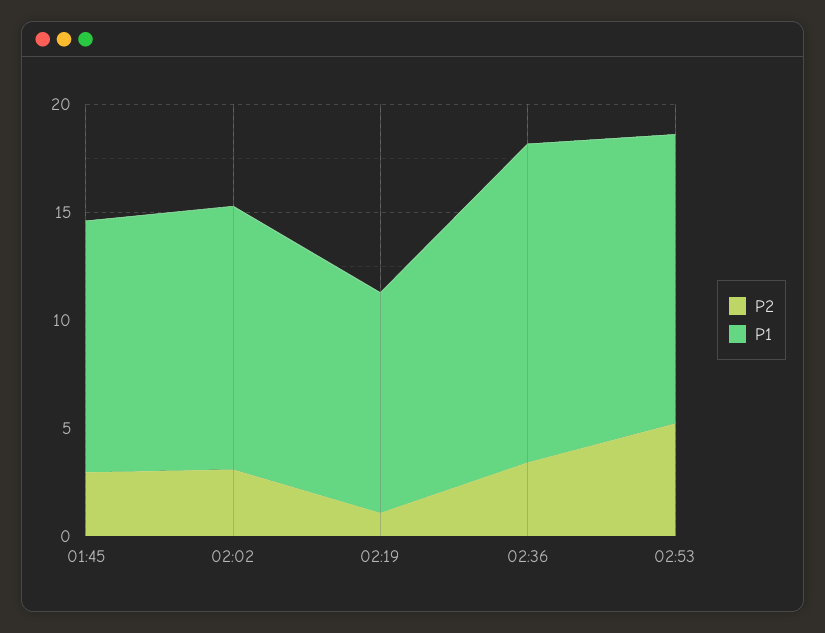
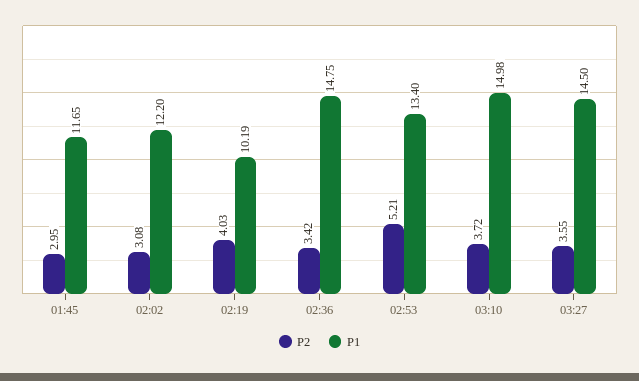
P2, 02:19: 1 -> 4.03
P2, 03:10: none -> 3.72
P1, 03:10: none -> 14.98
P2, 03:27: none -> 3.55
P1, 03:27: none -> 14.5

